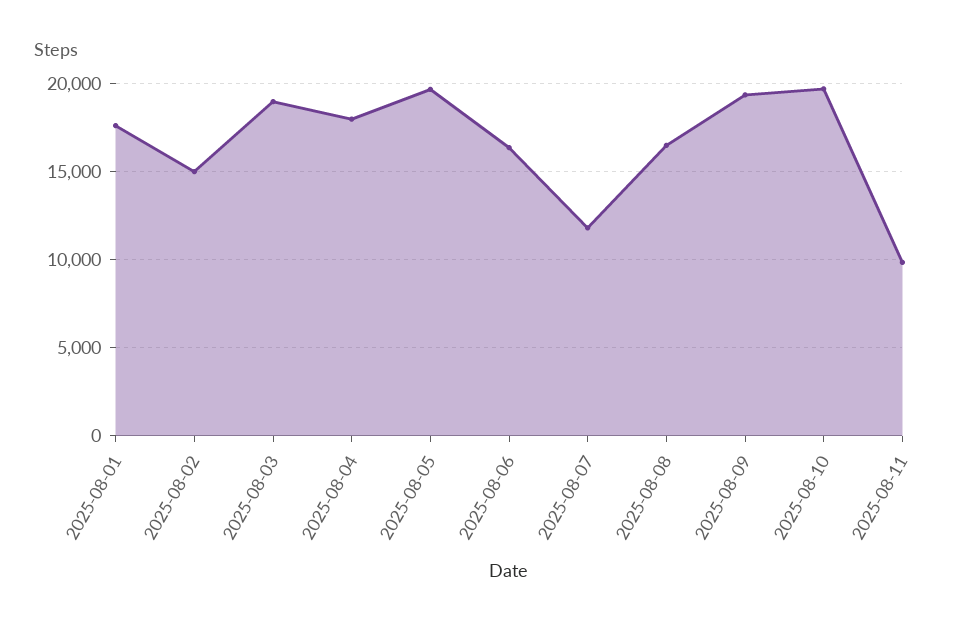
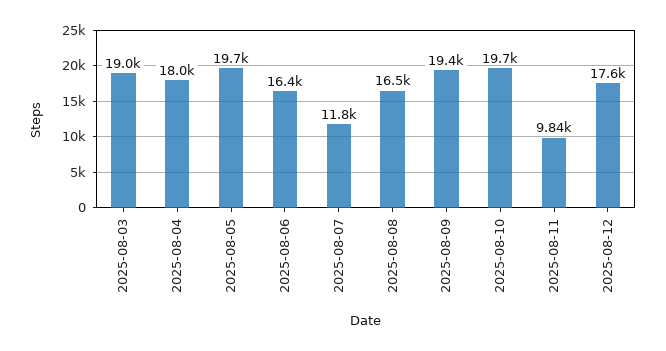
2025-08-01: 17500 -> none
2025-08-02: 15000 -> none
2025-08-12: none -> 17600

